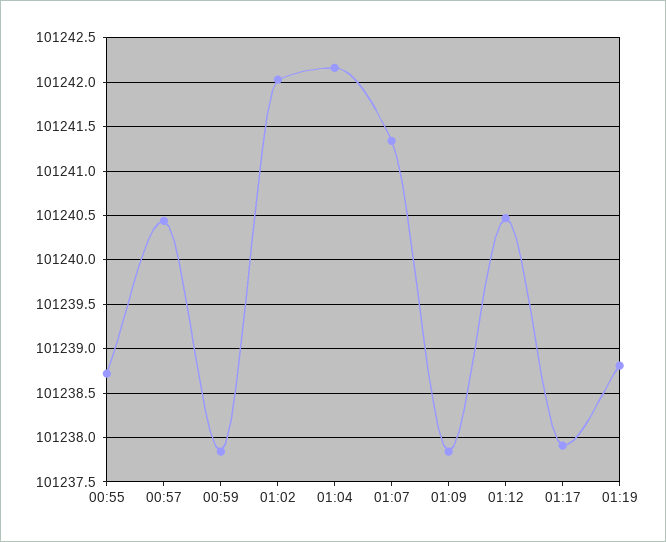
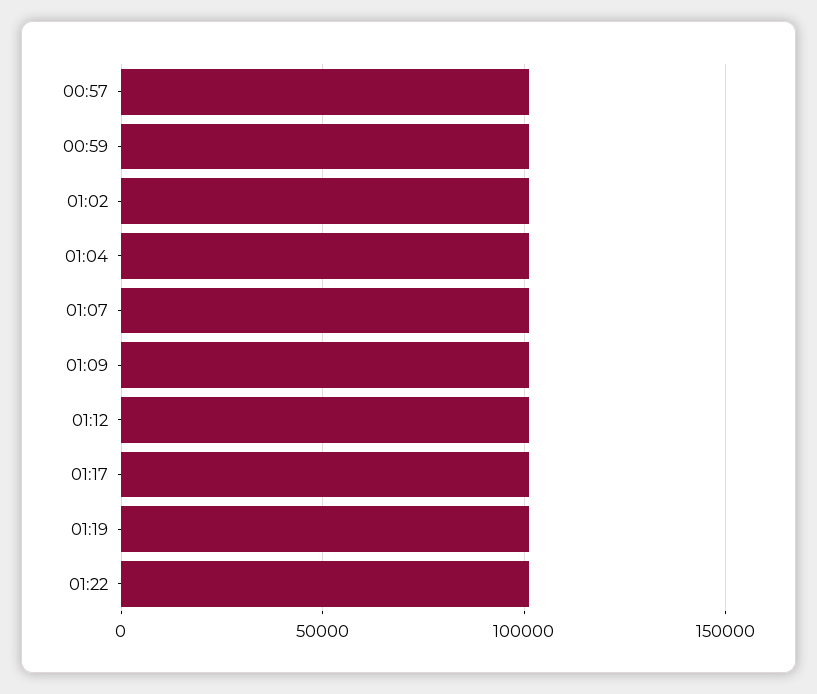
00:55: 101238.7 -> none
01:22: none -> 100000

